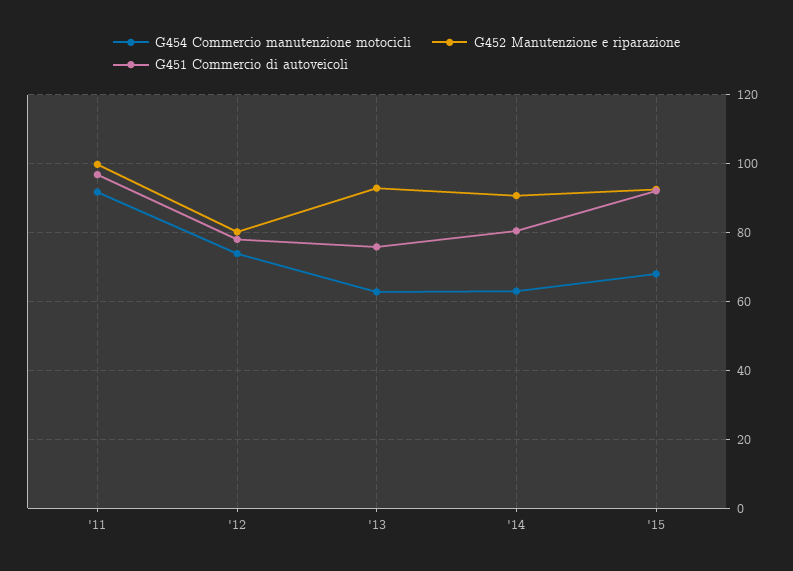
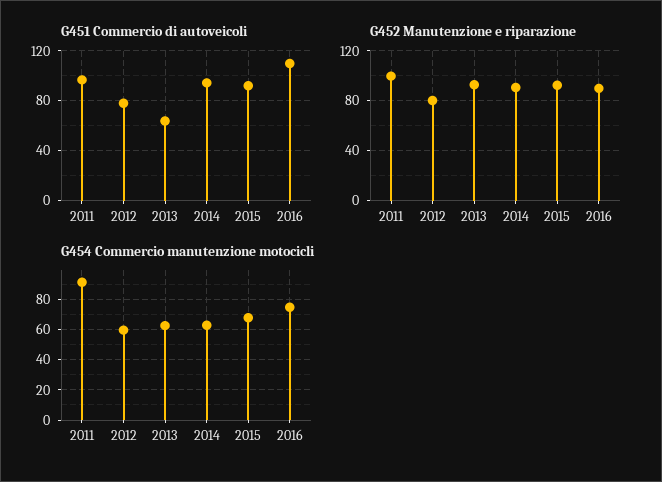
G454 Commercio manutenzione motocicli, '12: 74 -> 60
G451 Commercio di autoveicoli, '13: 76 -> 65
G451 Commercio di autoveicoli, '14: 80 -> 95
G451 Commercio di autoveicoli, 2016: none -> 110
G452 Manutenzione e riparazione, 2016: none -> 90
G454 Commercio manutenzione motocicli, 2016: none -> 75

